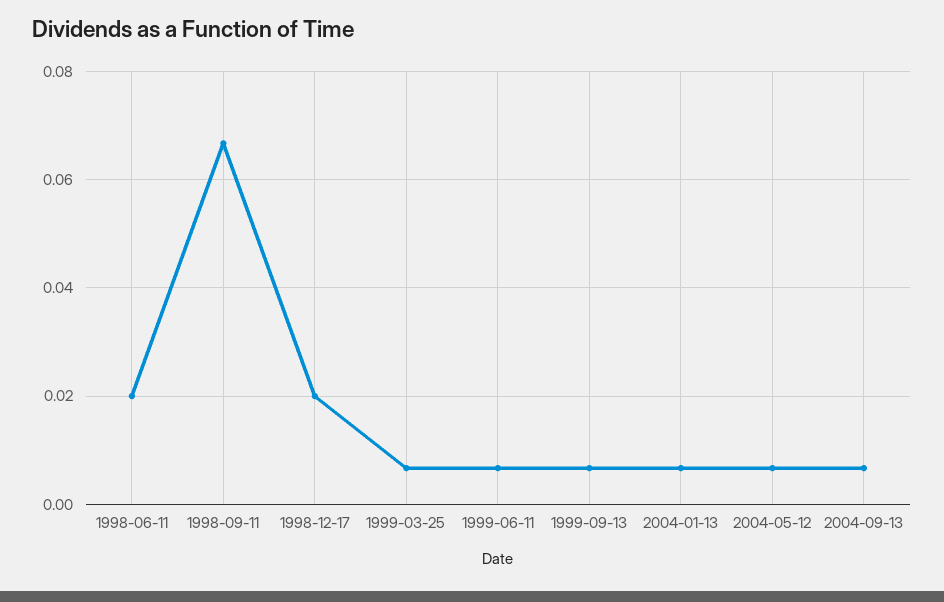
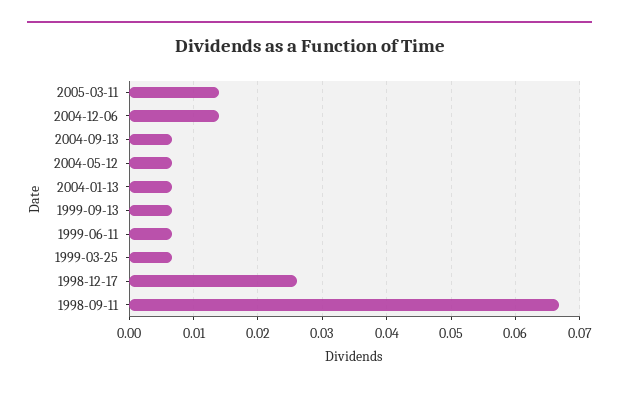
1998-06-11: 0.02 -> none
1998-12-17: 0.02 -> 0.026
2005-03-11: none -> 0.014
2004-12-06: none -> 0.014

